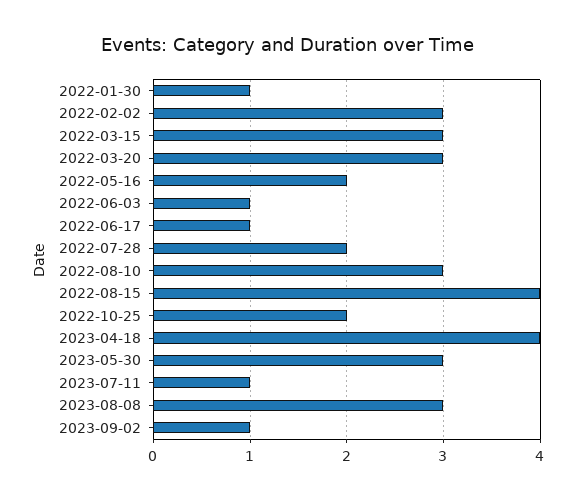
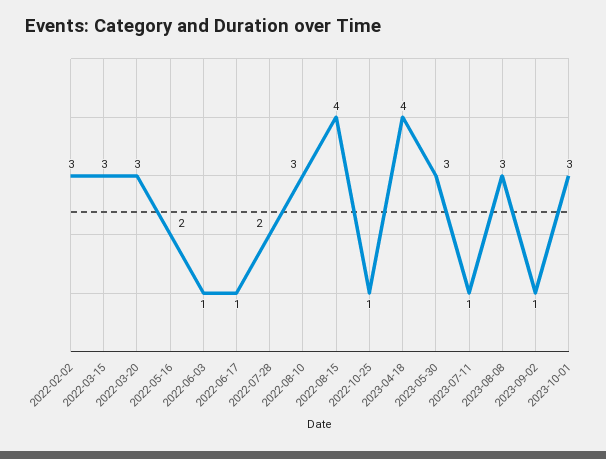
2022-01-30: 1 -> none
2022-10-25: 2 -> 1
2023-10-01: none -> 3

